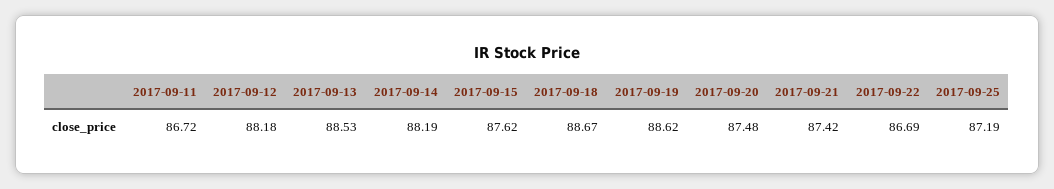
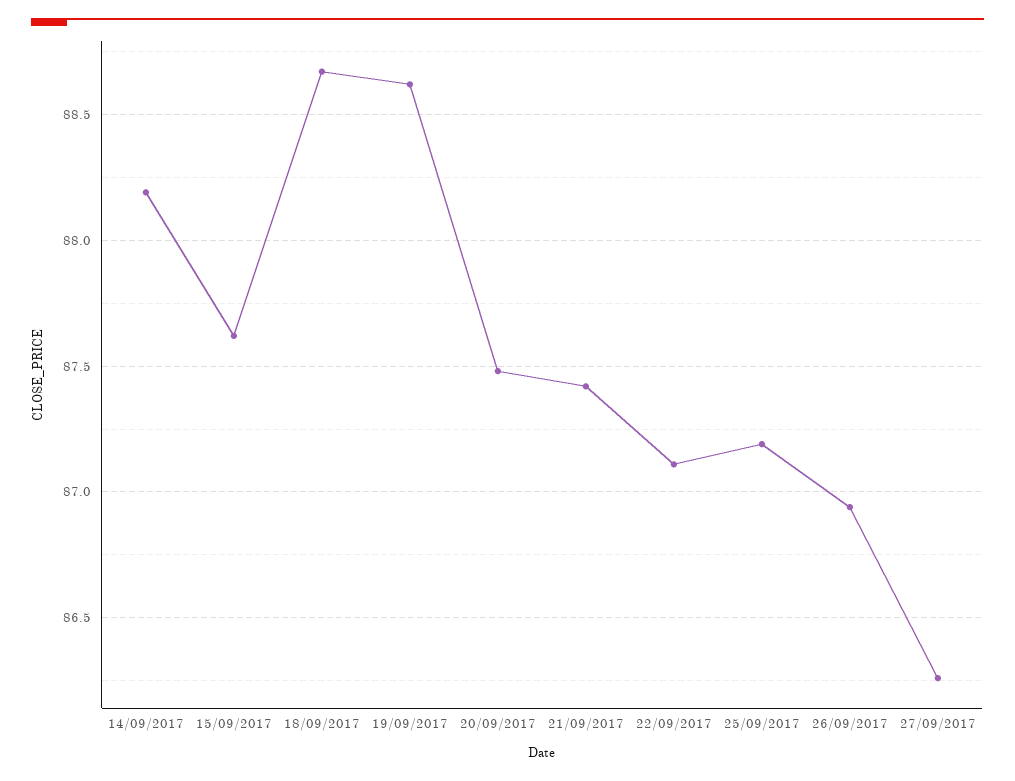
2017-09-11: 86.72 -> none
2017-09-12: 88.18 -> none
2017-09-13: 88.53 -> none
2017-09-22: 86.69 -> 87.1
26/09/2017: none -> 86.95
27/09/2017: none -> 86.25

